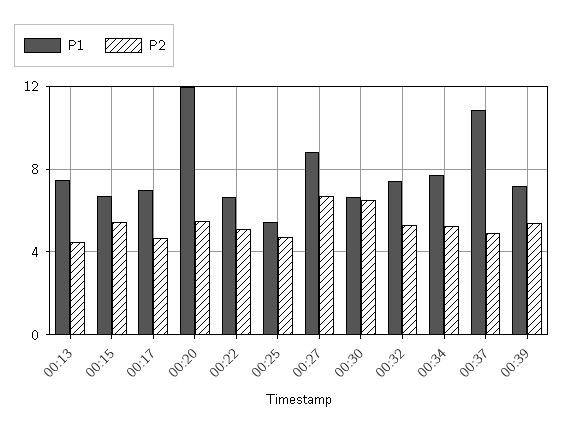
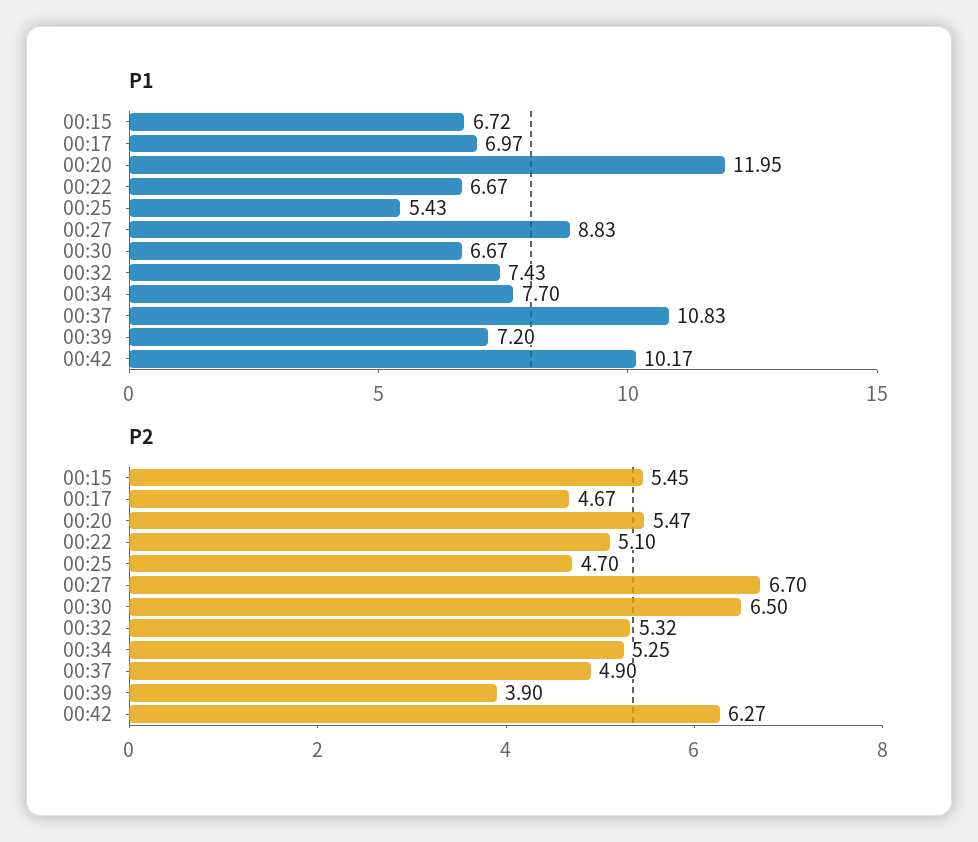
P1, 00:13: 7.5 -> none
P2, 00:13: 4.5 -> none
P2, 00:39: 5.5 -> 3.9
P1, 00:42: none -> 10.17
P2, 00:42: none -> 6.27

